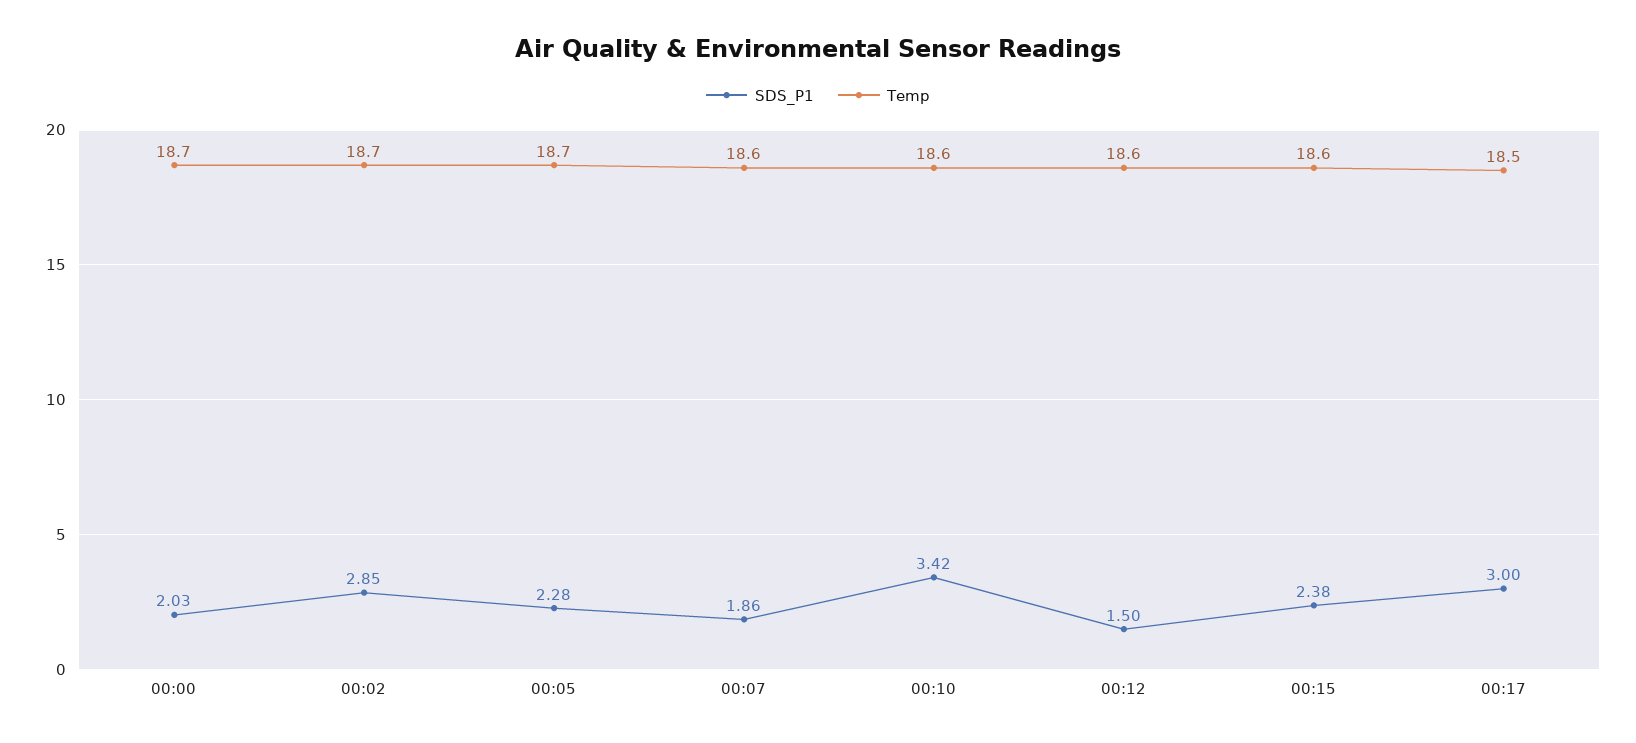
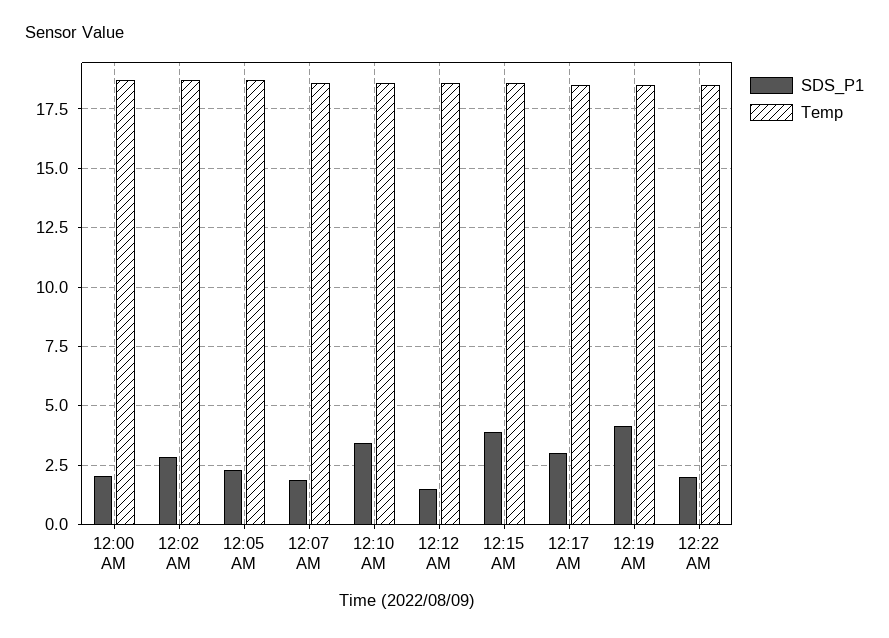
SDS_P1, 00:15: 2.38 -> 4
SDS_P1, 12:19 AM: none -> 4
Temp, 12:19 AM: none -> 18.5
SDS_P1, 12:22 AM: none -> 2
Temp, 12:22 AM: none -> 18.5

